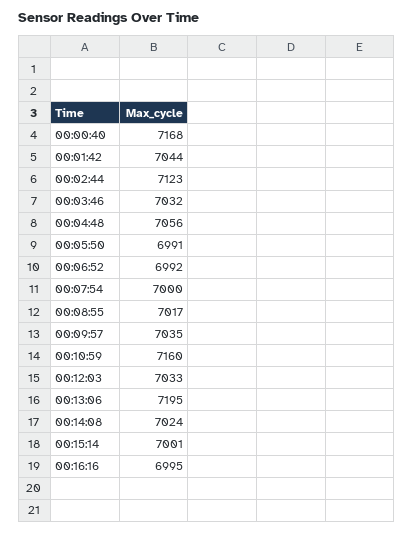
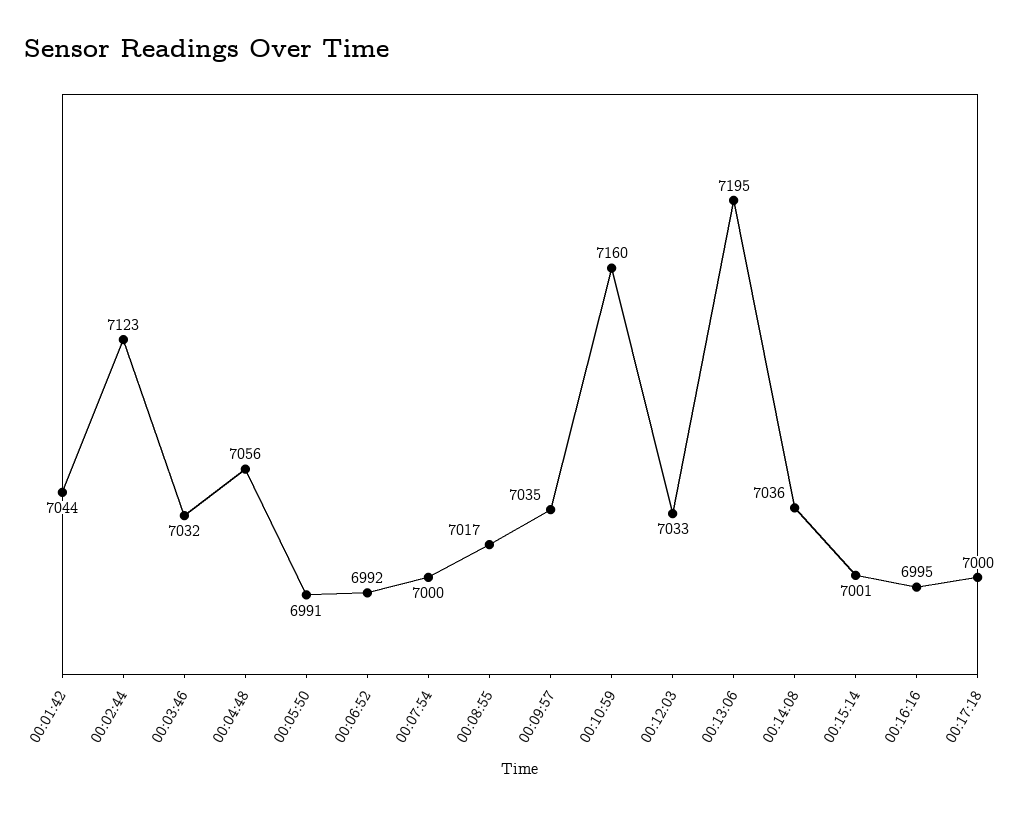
00:00:40: 7168 -> none
00:14:08: 7024 -> 7036
00:17:18: none -> 7000

